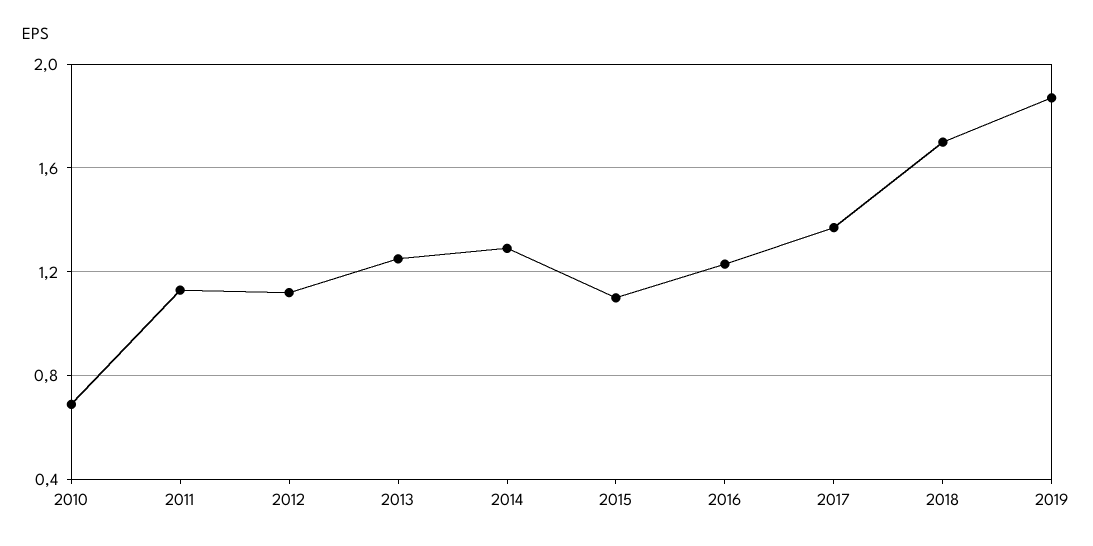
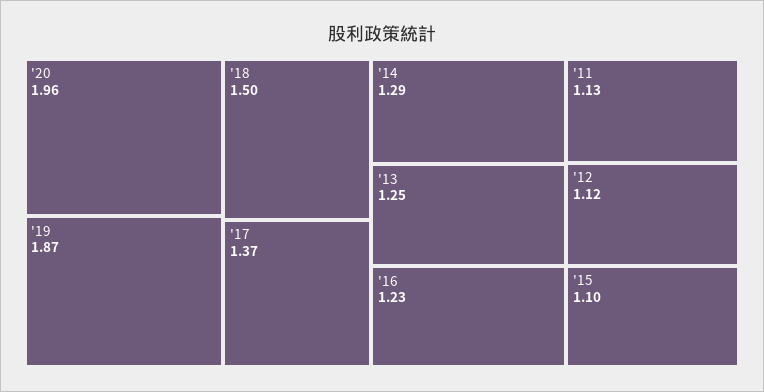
2010: 0.7 -> none
2018: 1.7 -> 1.5
'20: none -> 1.96

